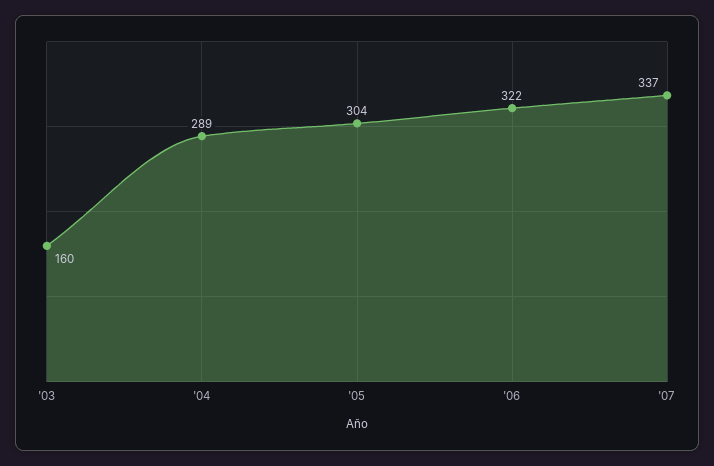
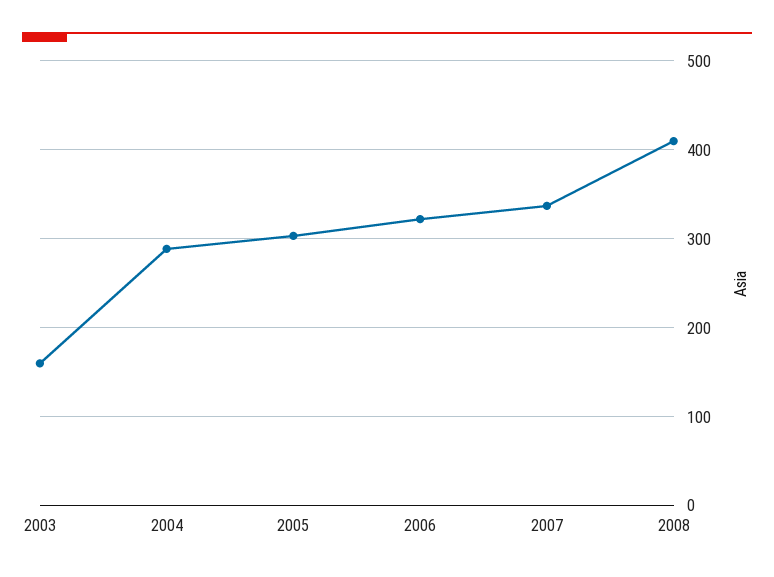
2008: none -> 410

